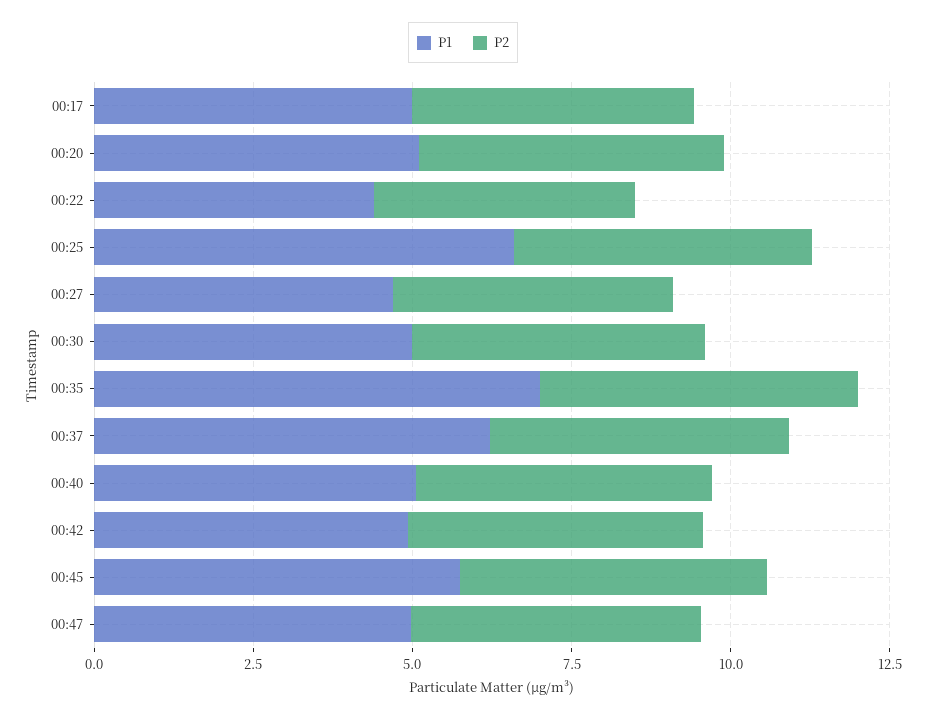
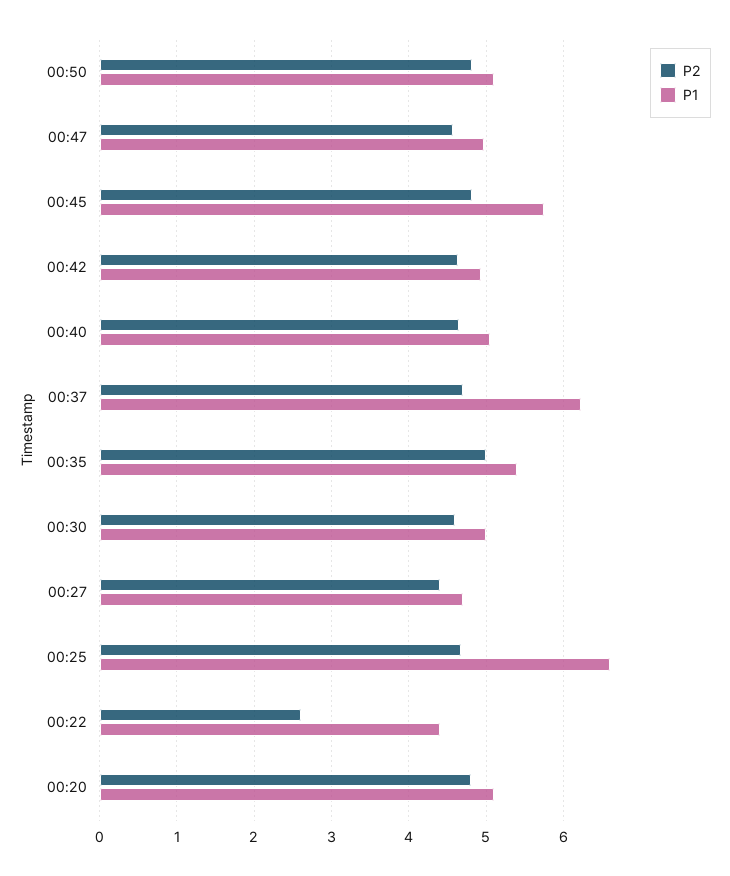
P1, 00:17: 5 -> none
P2, 00:17: 4.5 -> none
P2, 00:22: 4 -> 2.6
P1, 00:35: 7 -> 5.4
P2, 00:50: none -> 4.8
P1, 00:50: none -> 5.1

